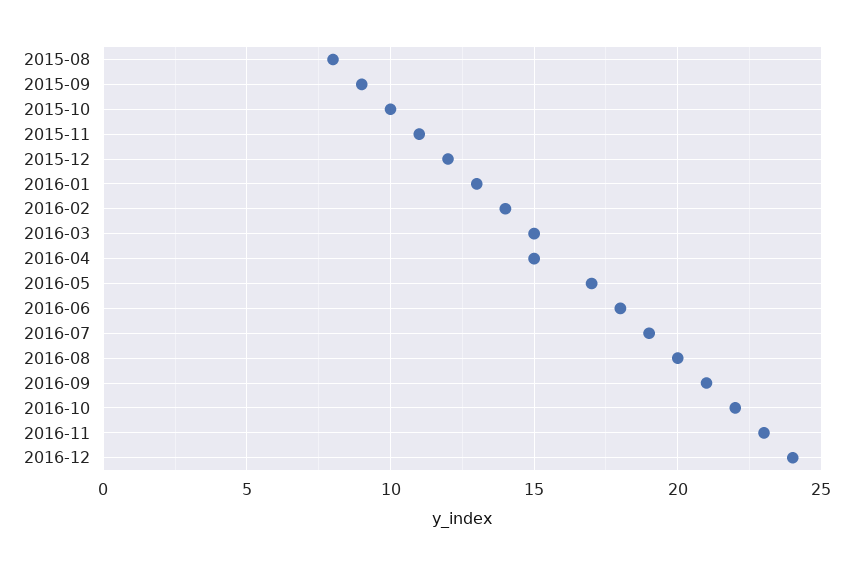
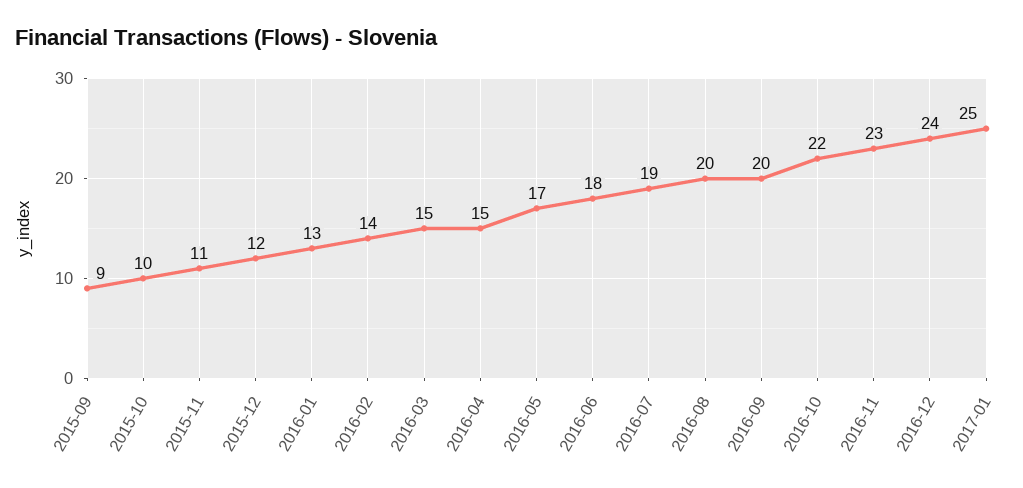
2015-08: 8 -> none
2016-09: 21 -> 20
2017-01: none -> 25

